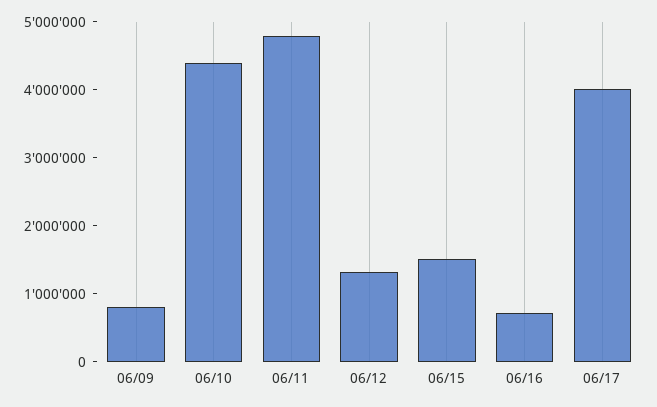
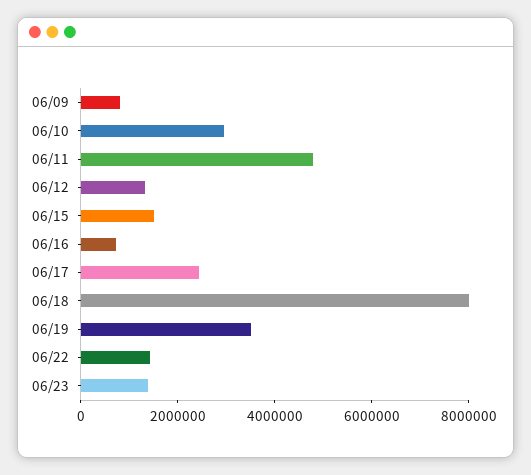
06/10: 4400000 -> 3000000
06/17: 4000000 -> 2500000
06/18: none -> 8000000
06/19: none -> 3500000
06/22: none -> 1500000
06/23: none -> 1500000

